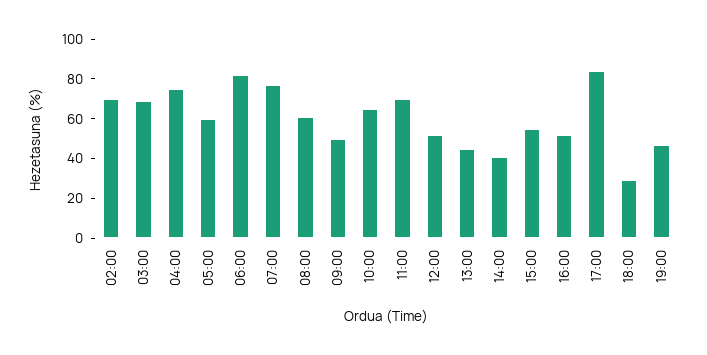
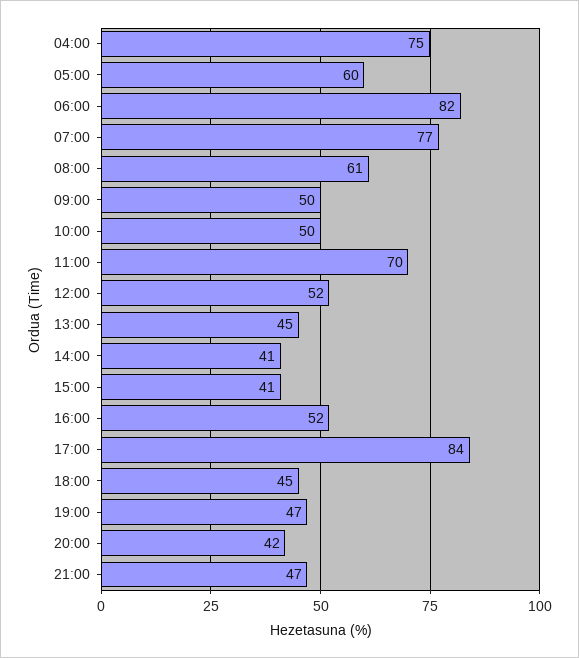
02:00: 70 -> none
03:00: 70 -> none
10:00: 65 -> 50
15:00: 55 -> 41
18:00: 30 -> 45
20:00: none -> 42
21:00: none -> 47

